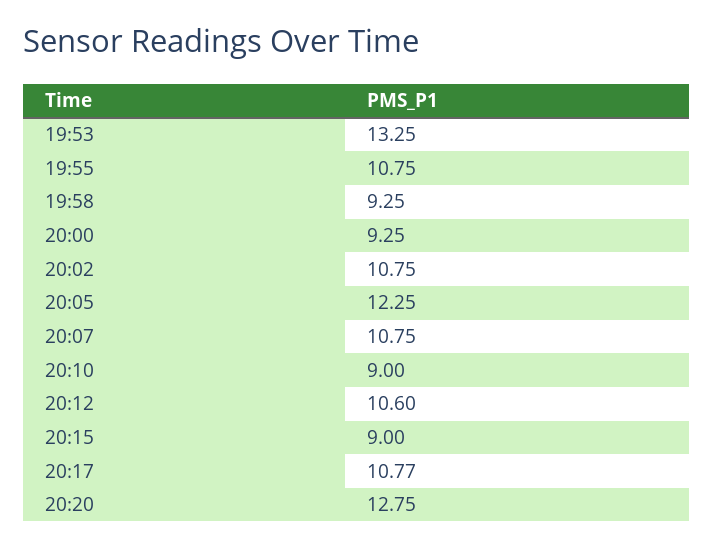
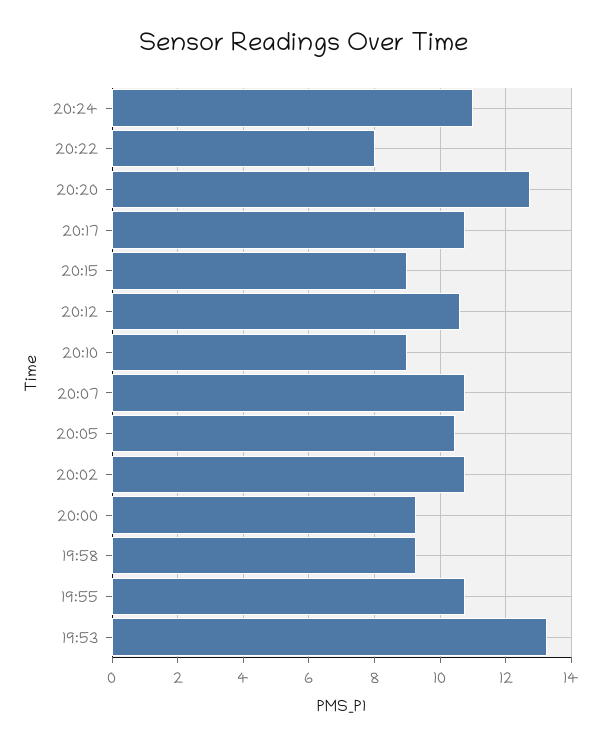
20:05: 12.25 -> 10.4
20:24: none -> 11
20:22: none -> 8

